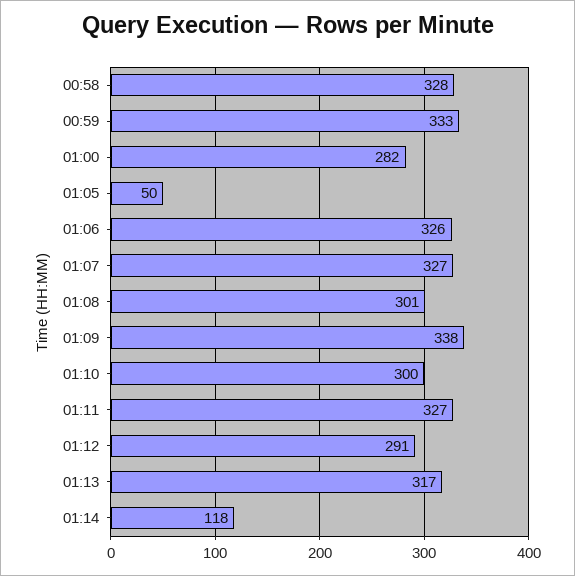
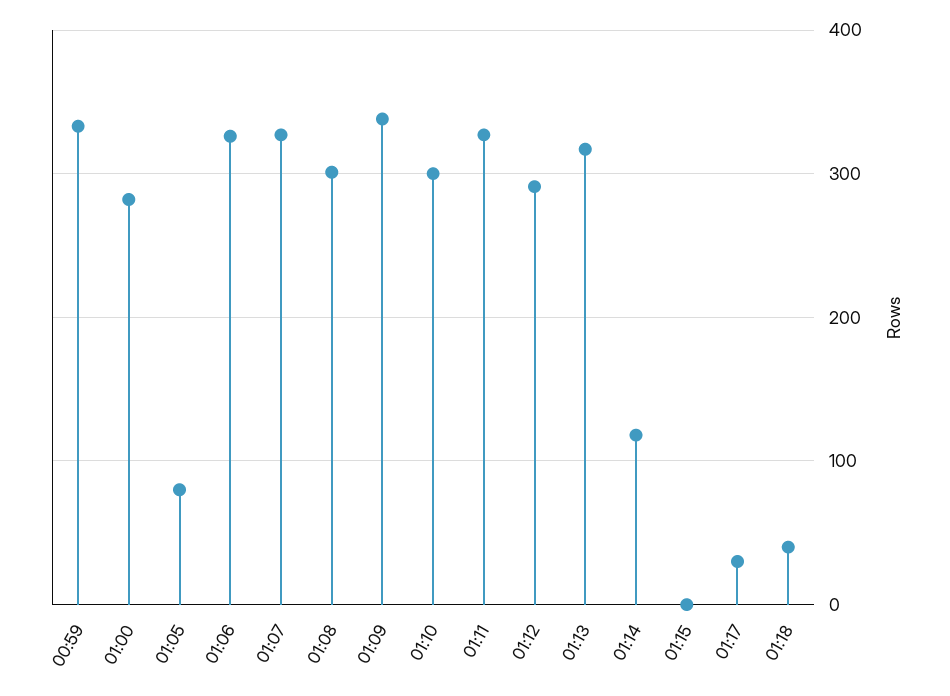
00:58: 328 -> none
01:05: 50 -> 80
01:15: none -> 0
01:17: none -> 30
01:18: none -> 40

